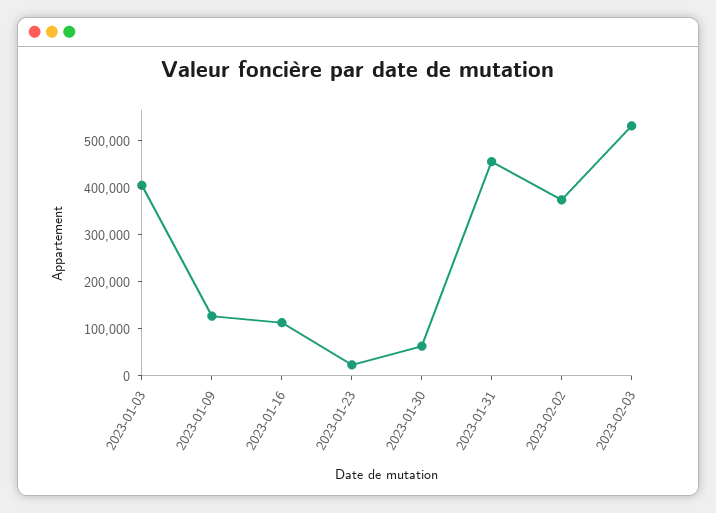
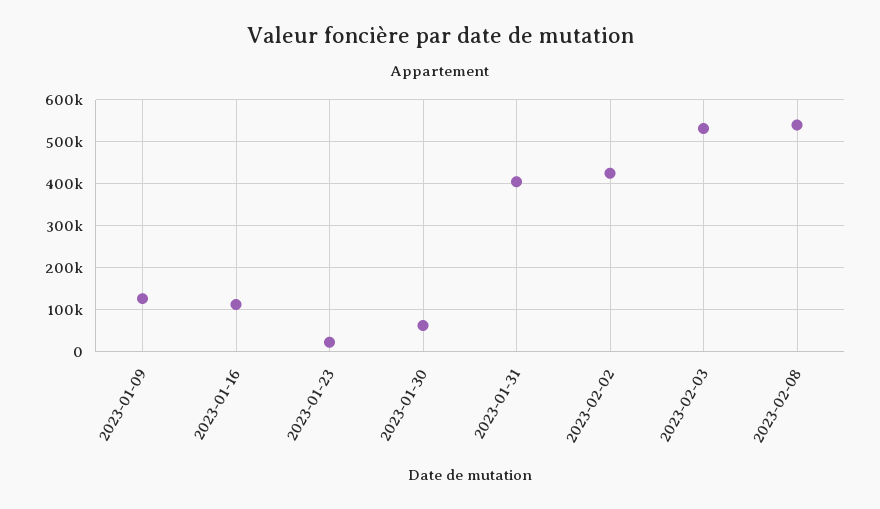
2023-01-03: 400000 -> none
2023-01-31: 460000 -> 400000
2023-02-02: 380000 -> 420000
2023-02-08: none -> 540000

